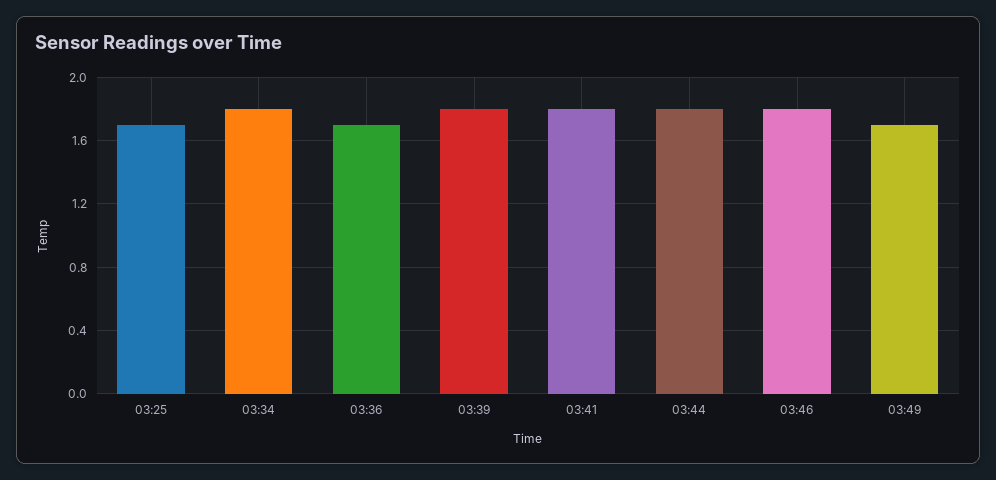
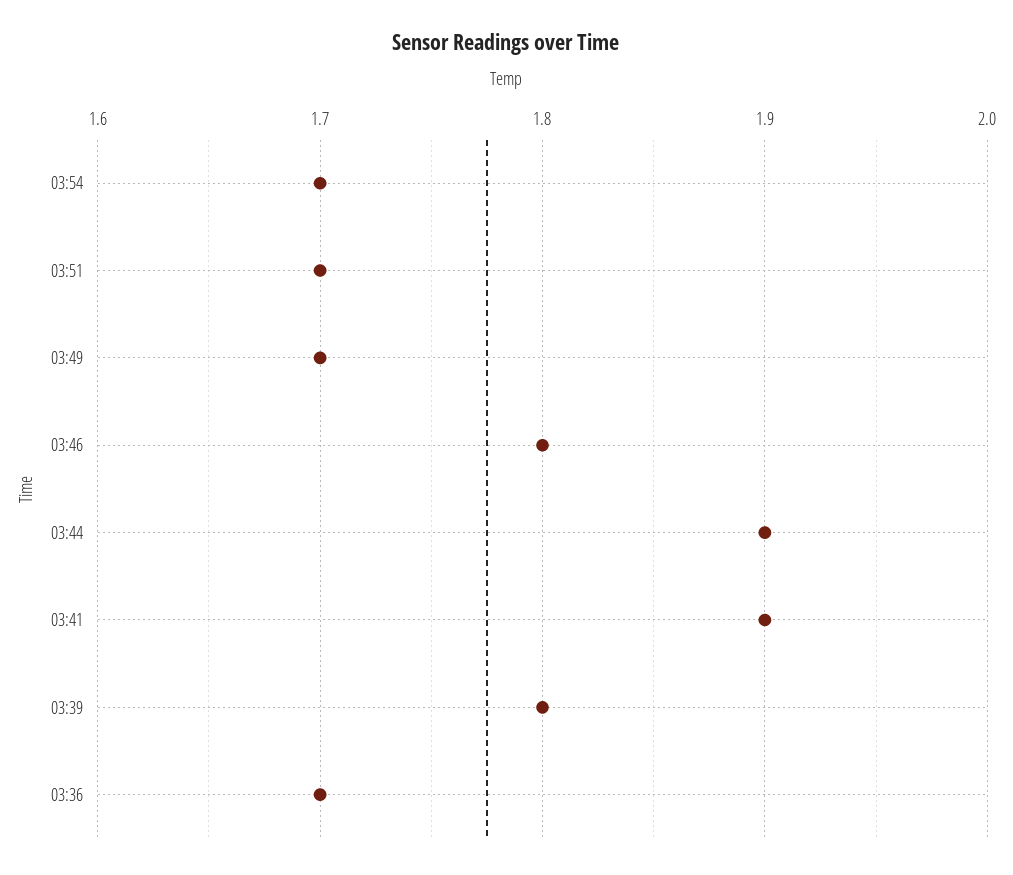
03:25: 1.7 -> none
03:34: 1.8 -> none
03:41: 1.8 -> 1.9
03:44: 1.8 -> 1.9
03:54: none -> 1.7
03:51: none -> 1.7

